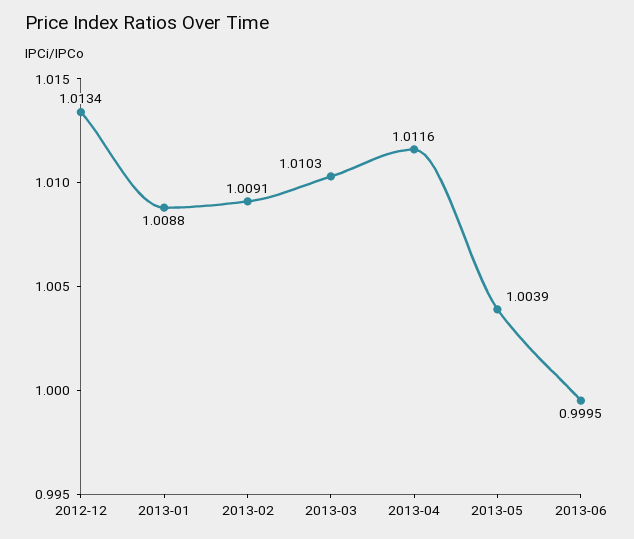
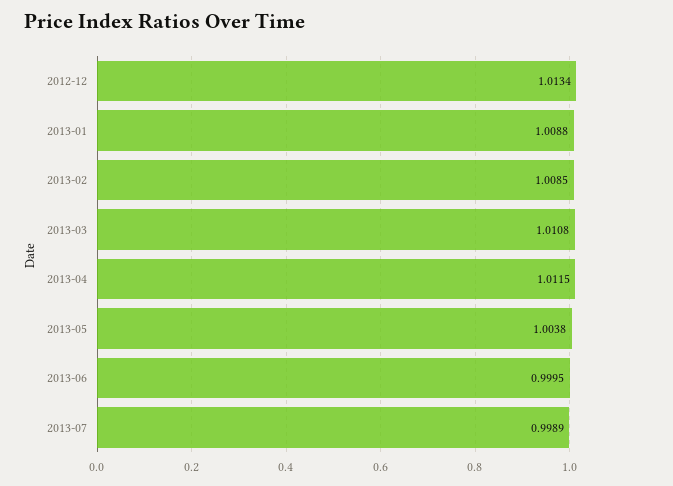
2013-02: 1.0091 -> 1.0085
2013-03: 1.0103 -> 1.0108
2013-04: 1.0116 -> 1.0115
2013-05: 1.0039 -> 1.0038
2013-07: none -> 0.9989

